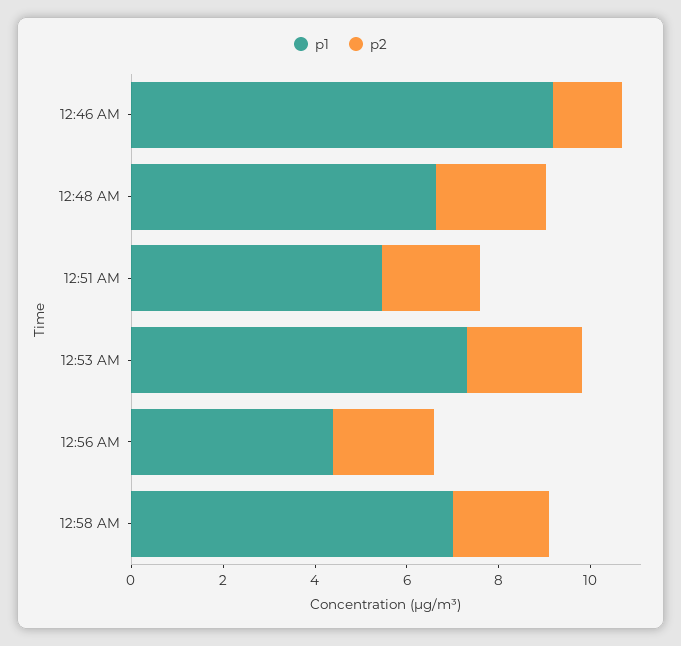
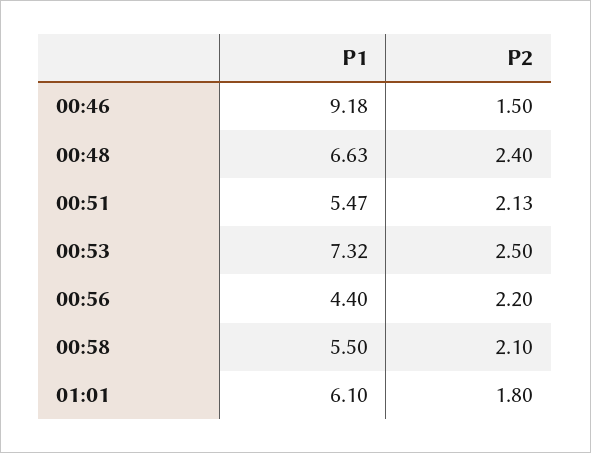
p1, 12:58 AM: 7 -> 5.5
p1, 01:01: none -> 6.1
p2, 01:01: none -> 1.8

